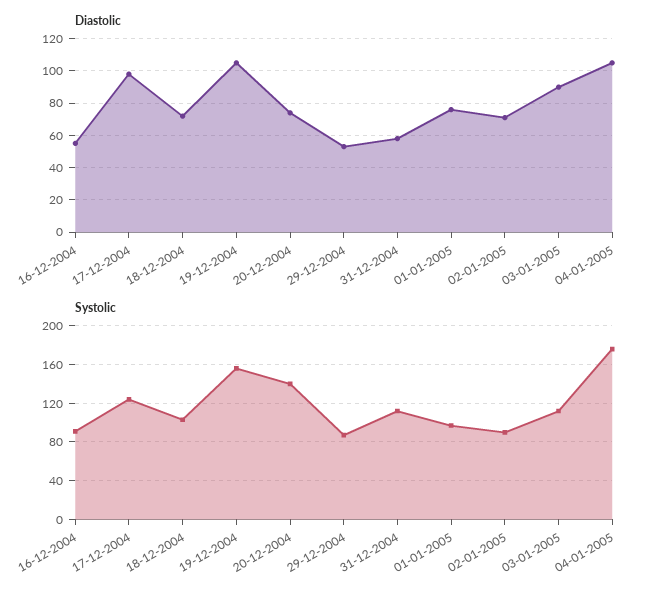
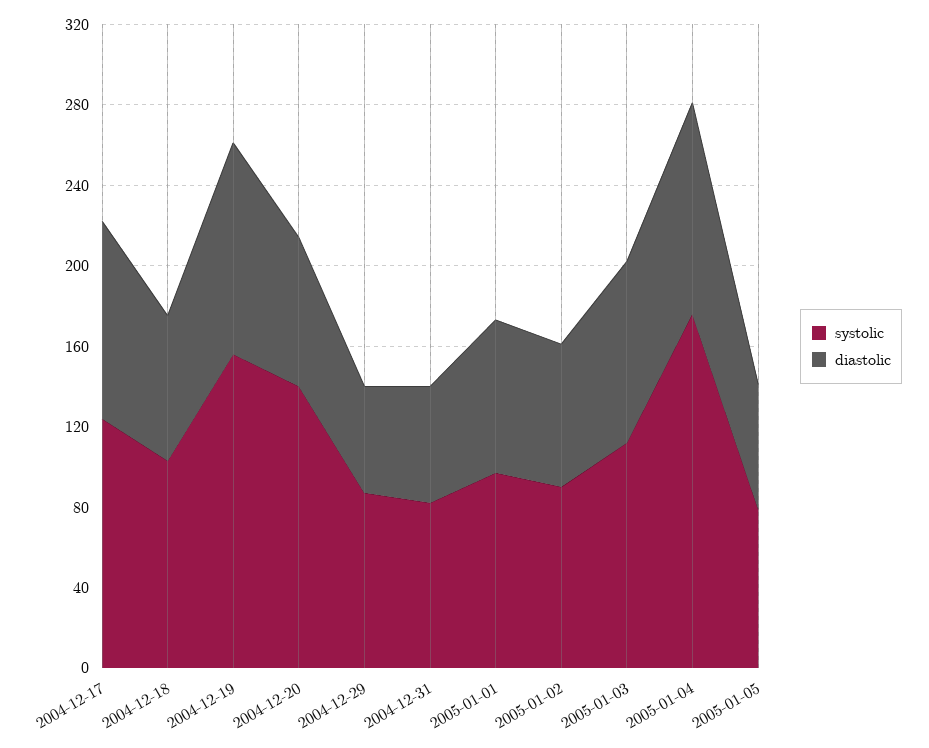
Diastolic, 16-12-2004: 55 -> none
Systolic, 16-12-2004: 90 -> none
Systolic, 31-12-2004: 110 -> 80
Systolic, 2005-01-05: none -> 80
Diastolic, 2005-01-05: none -> 60

